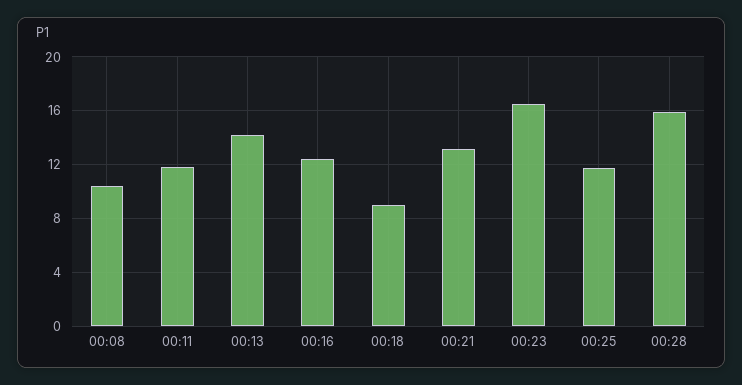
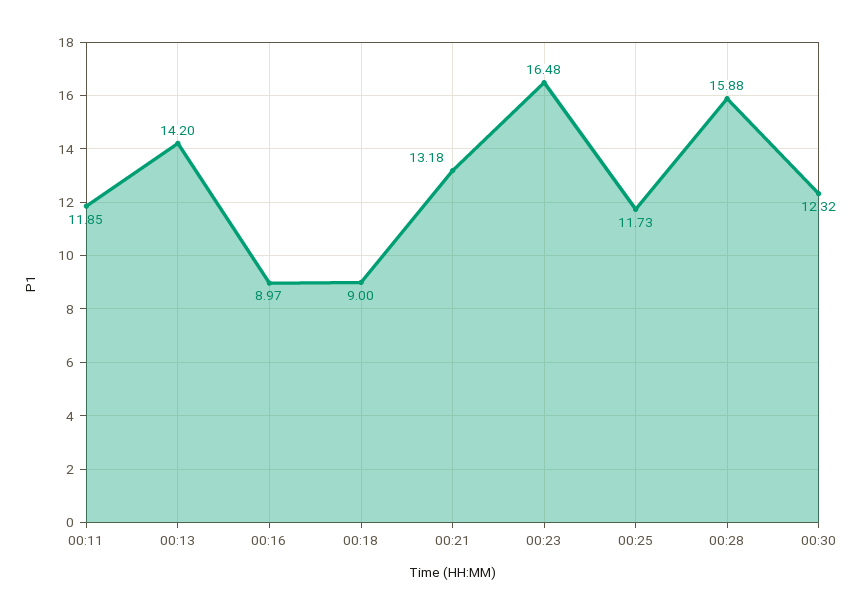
00:08: 10.5 -> none
00:16: 12.5 -> 8.97
00:30: none -> 12.32

